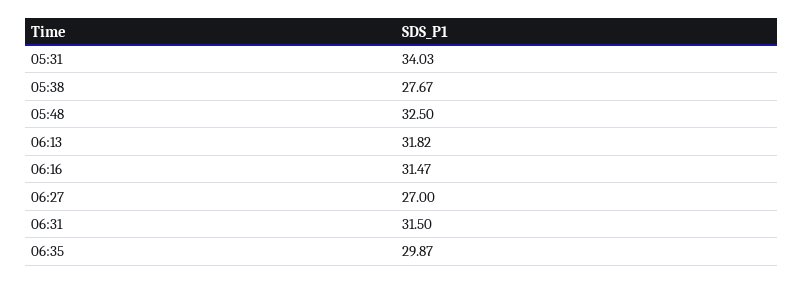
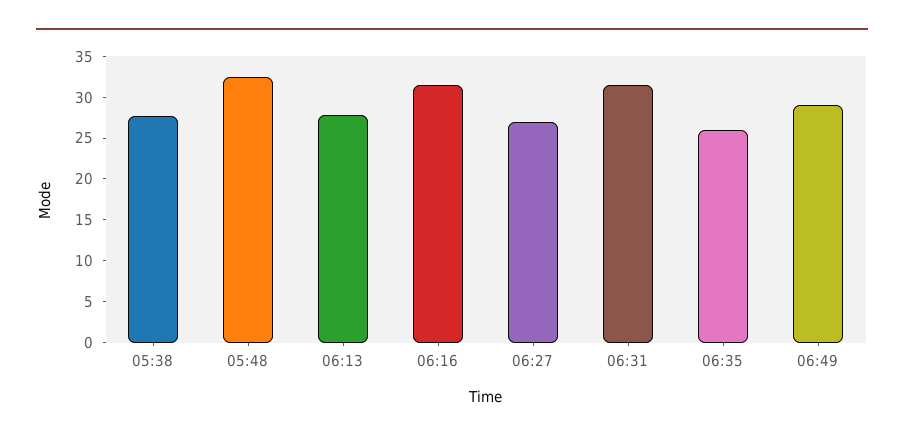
05:31: 34.03 -> none
06:13: 31.82 -> 28
06:35: 29.87 -> 26
06:49: none -> 29

